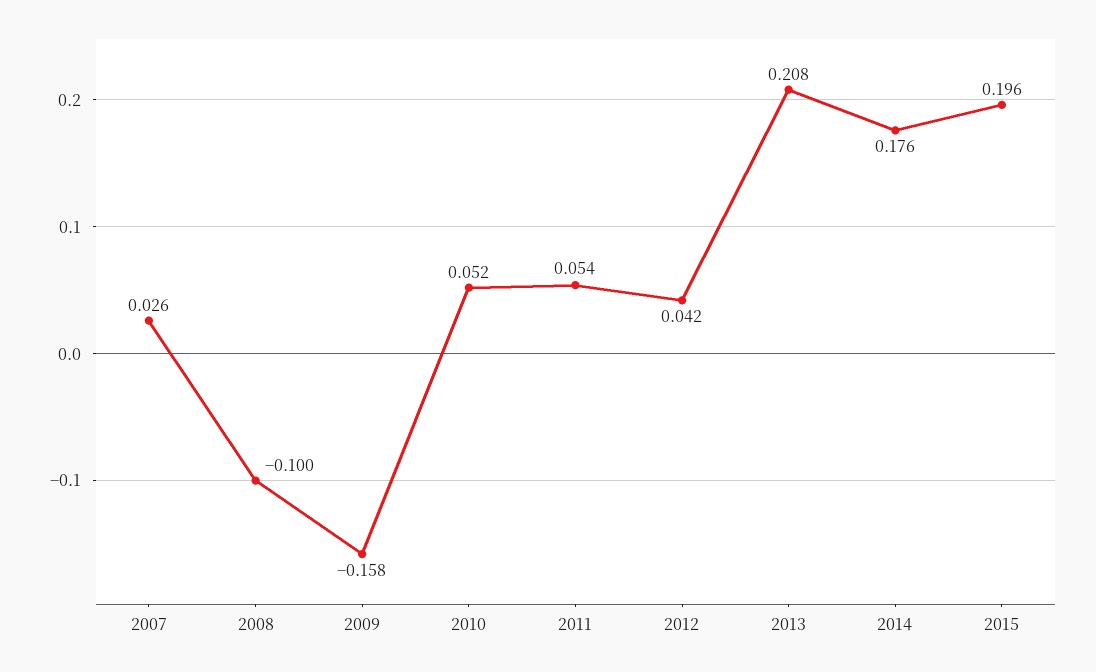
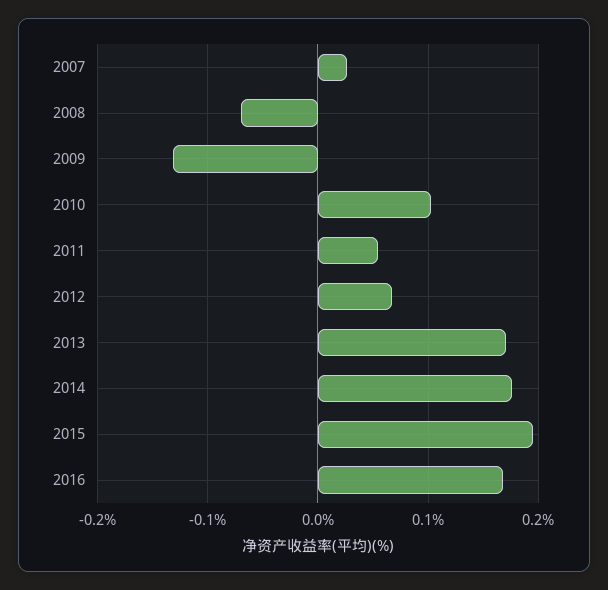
2008: -0.1 -> -0.07
2009: -0.158 -> -0.13
2010: 0.052 -> 0.1
2012: 0.042 -> 0.07
2013: 0.208 -> 0.17
2016: none -> 0.17

